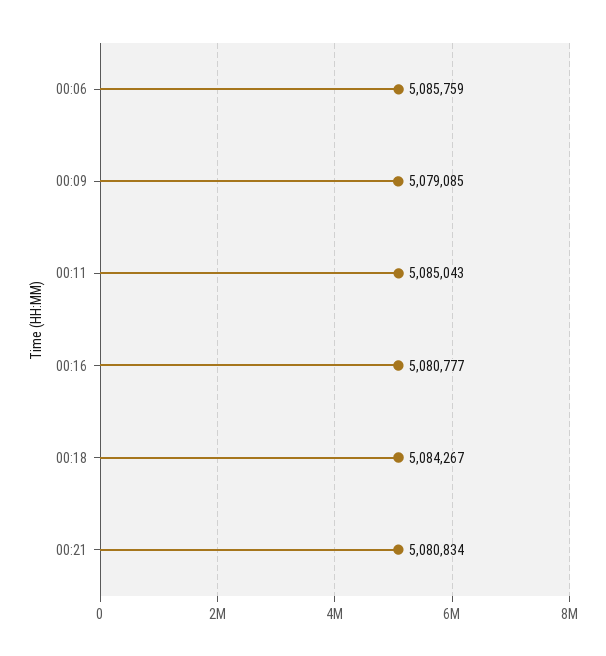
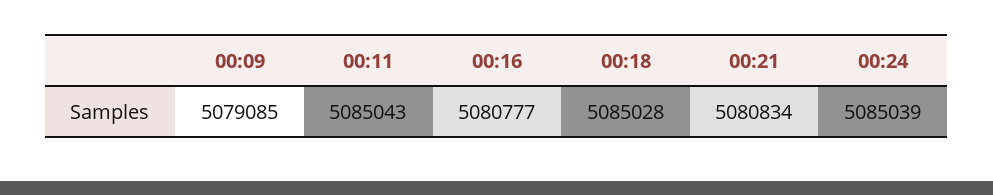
00:06: 5085759 -> none
00:18: 5084267 -> 5085028
00:24: none -> 5085039

